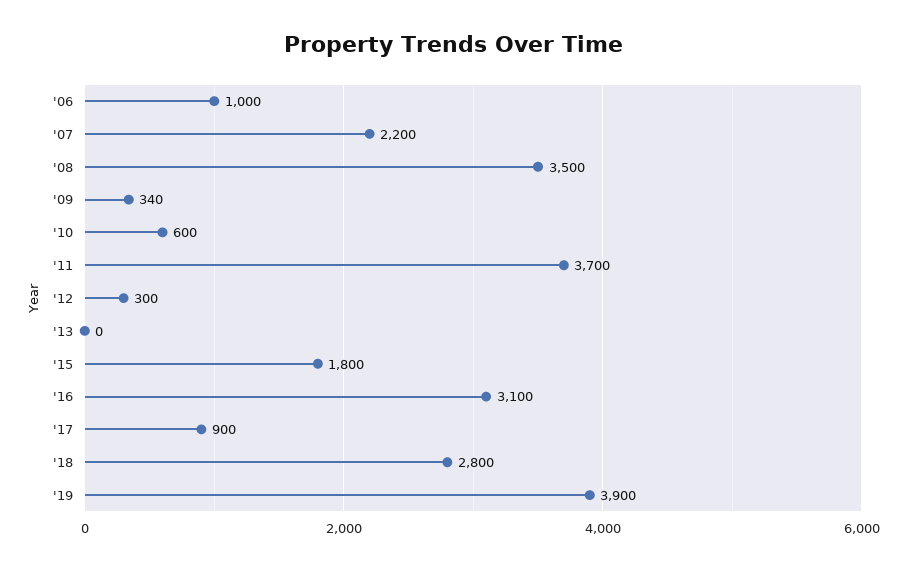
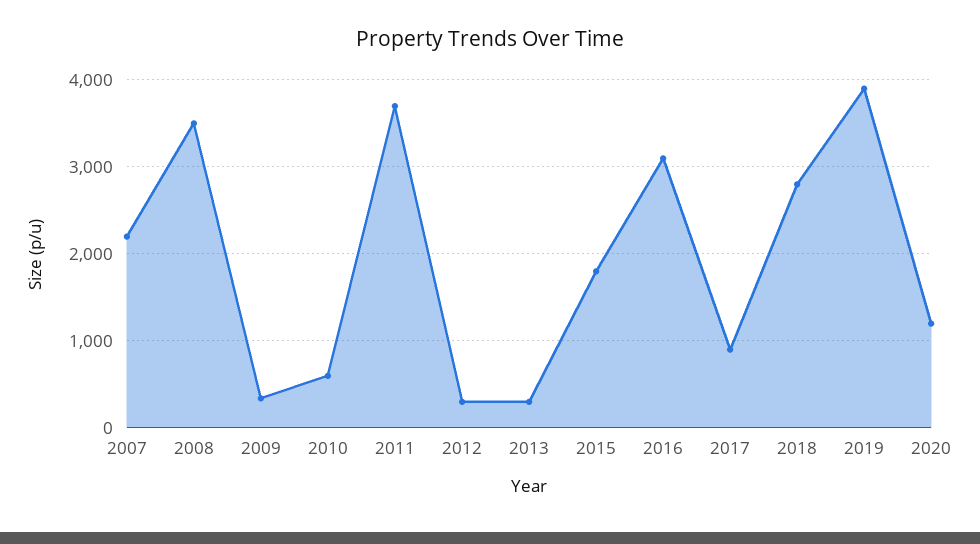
'06: 1000 -> none
'13: 0 -> 300
2020: none -> 1200

